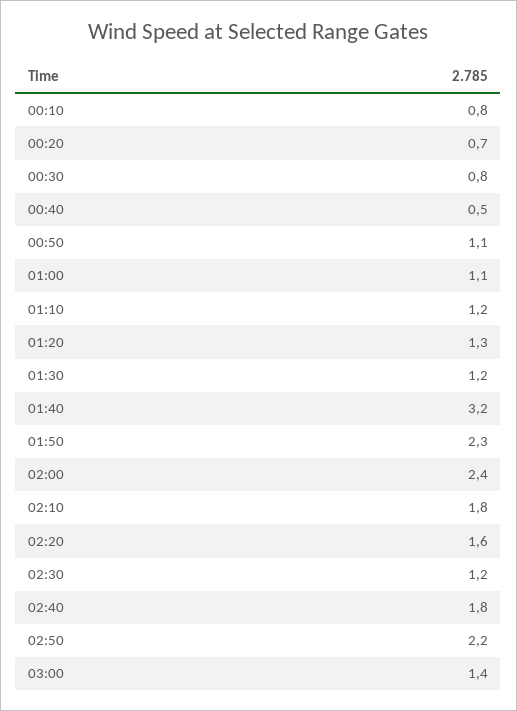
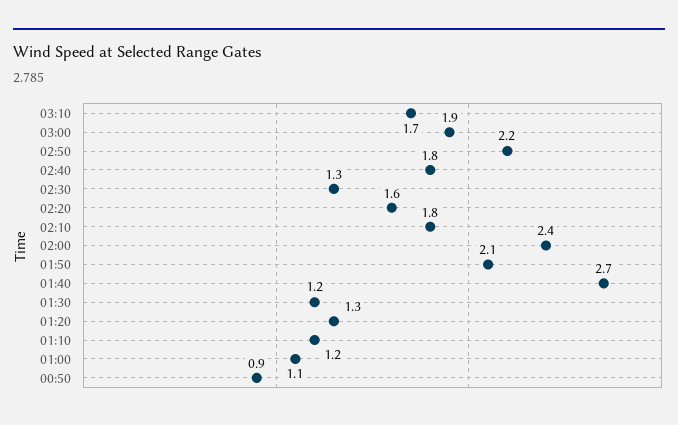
00:10: 0.8 -> none
00:20: 0.7 -> none
00:30: 0.8 -> none
00:40: 0.5 -> none
00:50: 1.1 -> 0.9
01:40: 3.2 -> 2.7
01:50: 2.3 -> 2.1
02:30: 1.2 -> 1.3
03:00: 1.4 -> 1.9
03:10: none -> 1.7

